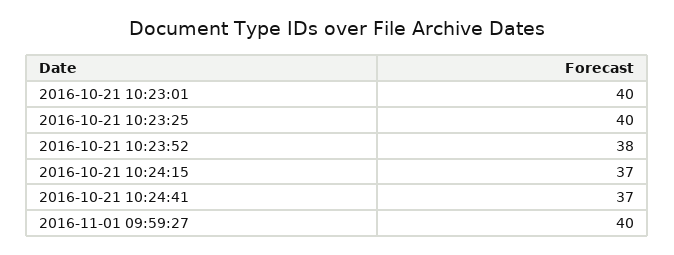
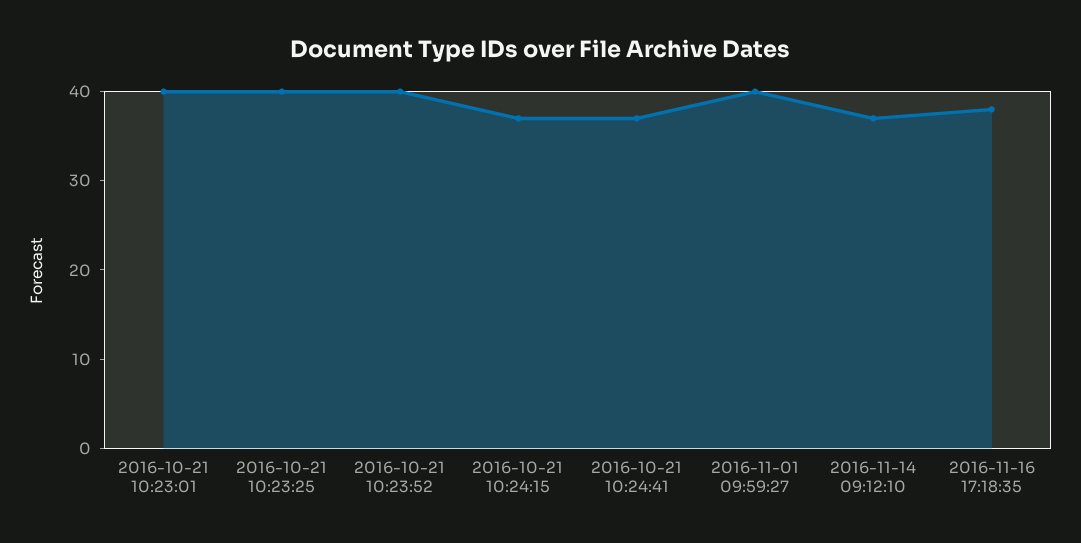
2016-10-21 10:23:52: 38 -> 40
2016-11-14 09:12:10: none -> 37
2016-11-16 17:18:35: none -> 38

